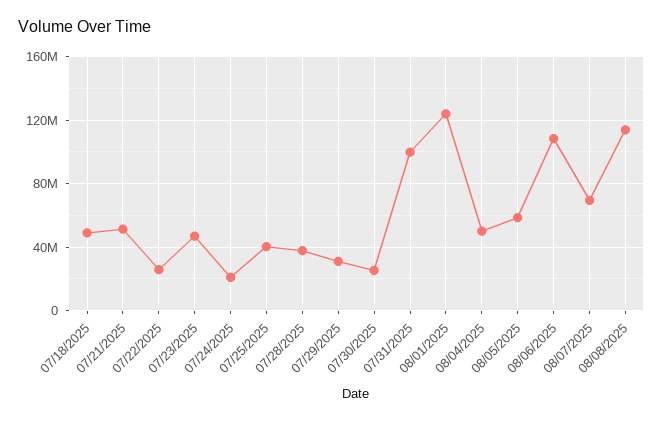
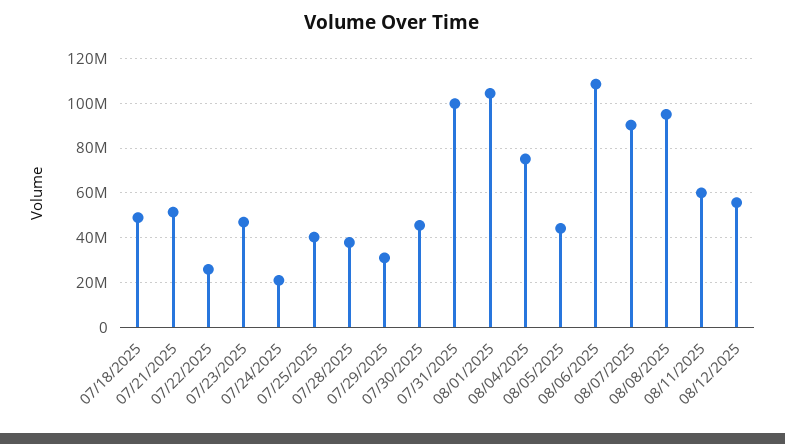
07/30/2025: 25000000 -> 45000000
08/01/2025: 125000000 -> 105000000
08/04/2025: 50000000 -> 75000000
08/05/2025: 60000000 -> 45000000
08/07/2025: 70000000 -> 90000000
08/08/2025: 115000000 -> 95000000
08/11/2025: none -> 60000000
08/12/2025: none -> 55000000

